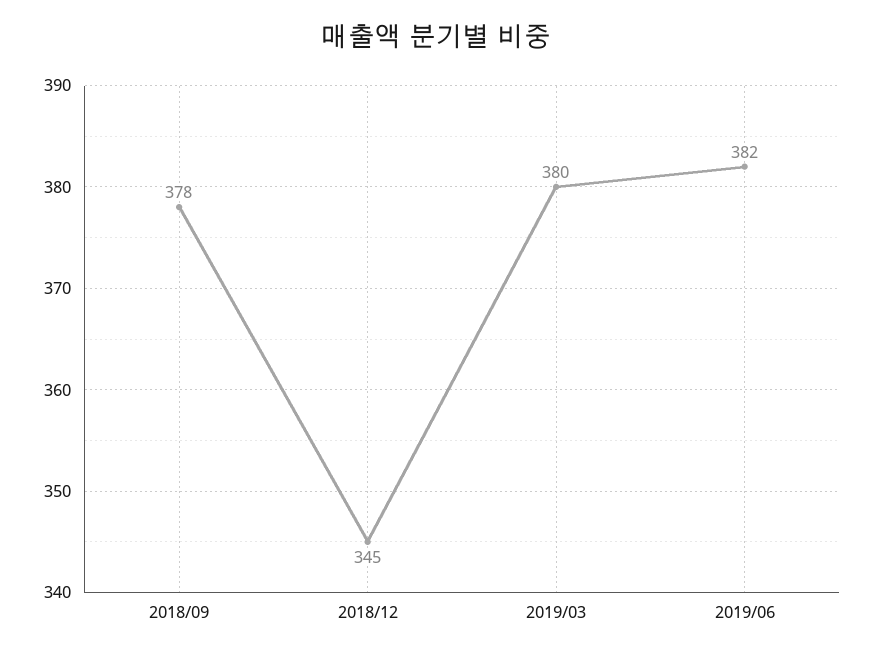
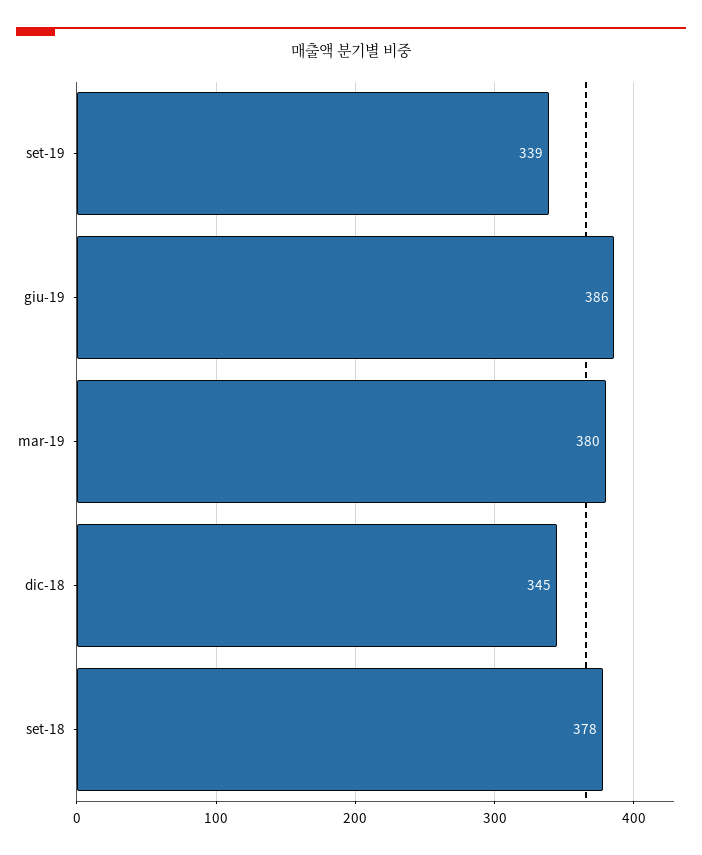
2019/06: 382 -> 386
set-19: none -> 339

